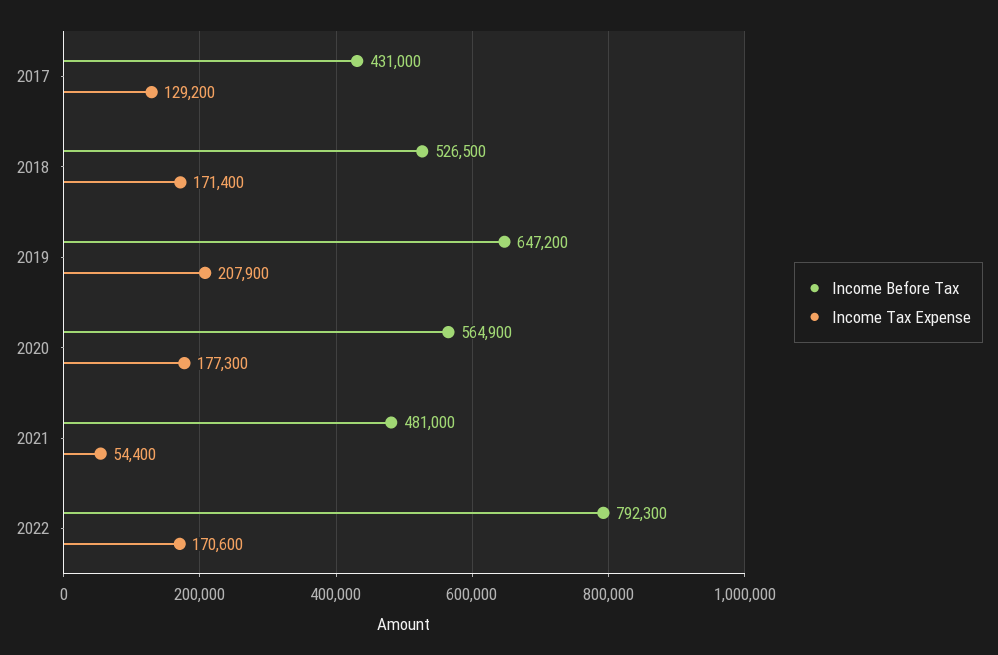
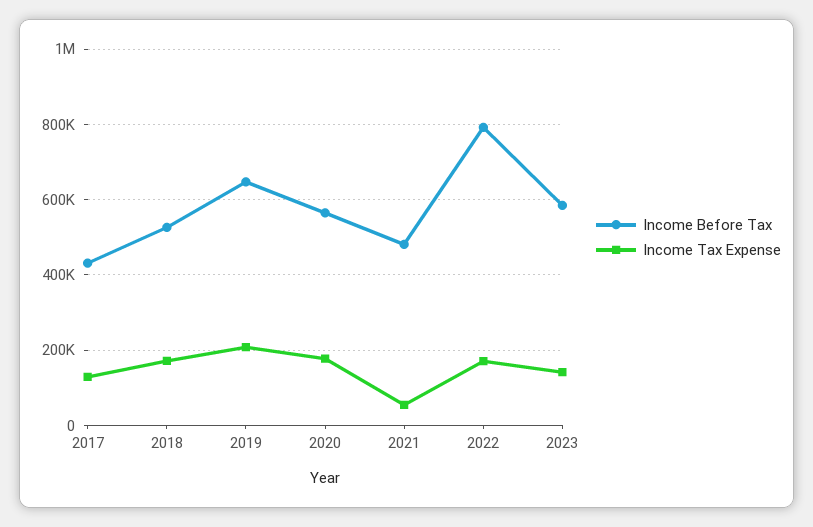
Income Before Tax, 2023: none -> 580000
Income Tax Expense, 2023: none -> 140000

